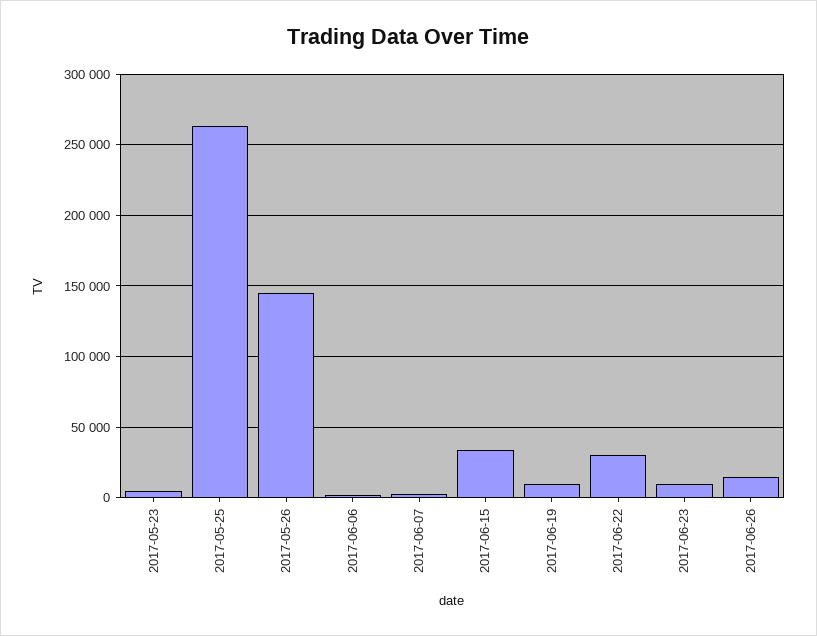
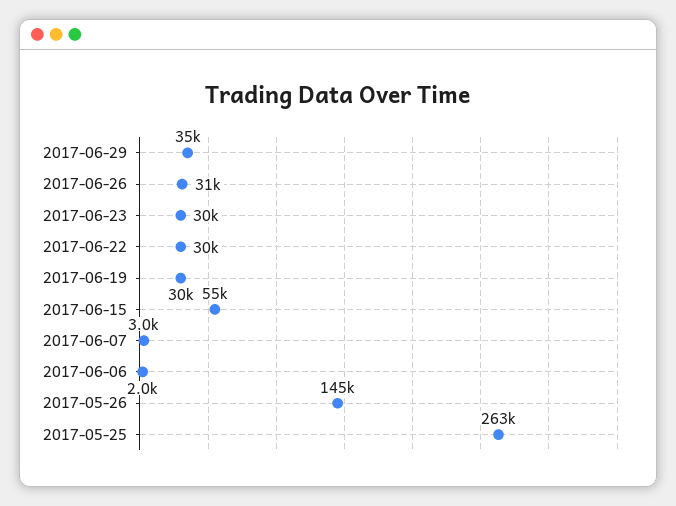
2017-05-23: 5000 -> none
2017-06-15: 35000 -> 55000
2017-06-19: 10000 -> 30000
2017-06-23: 10000 -> 30000
2017-06-26: 15000 -> 31000
2017-06-29: none -> 35000

